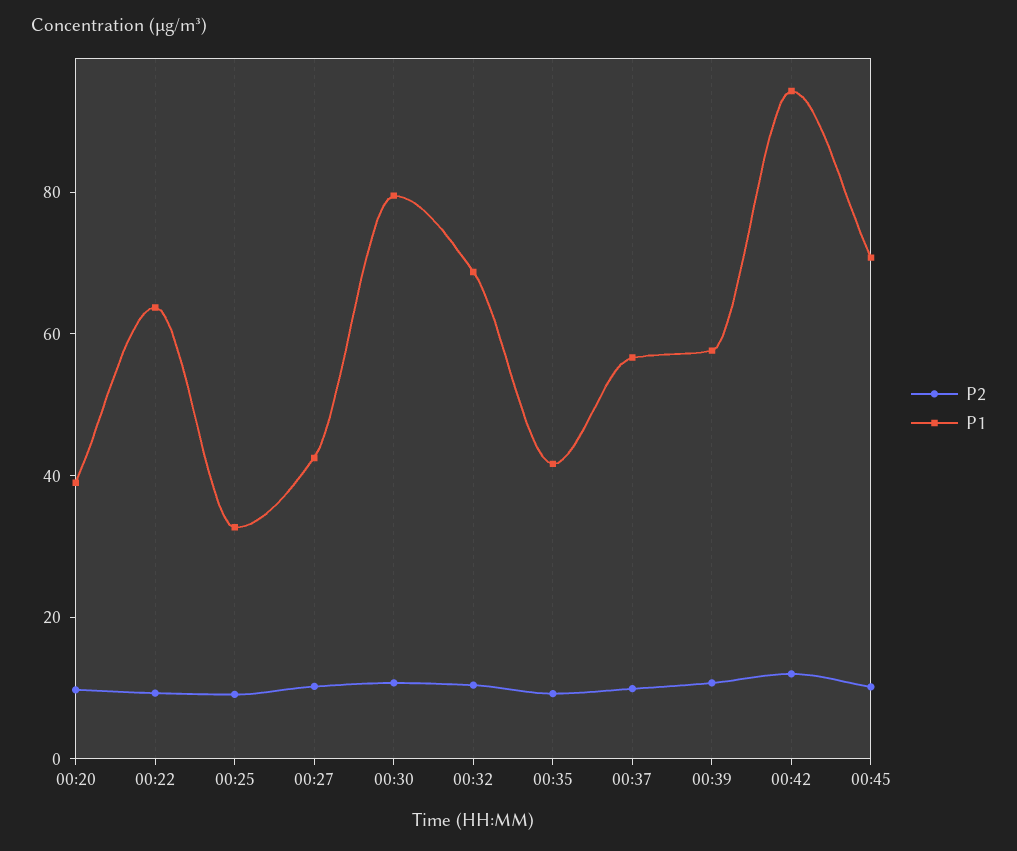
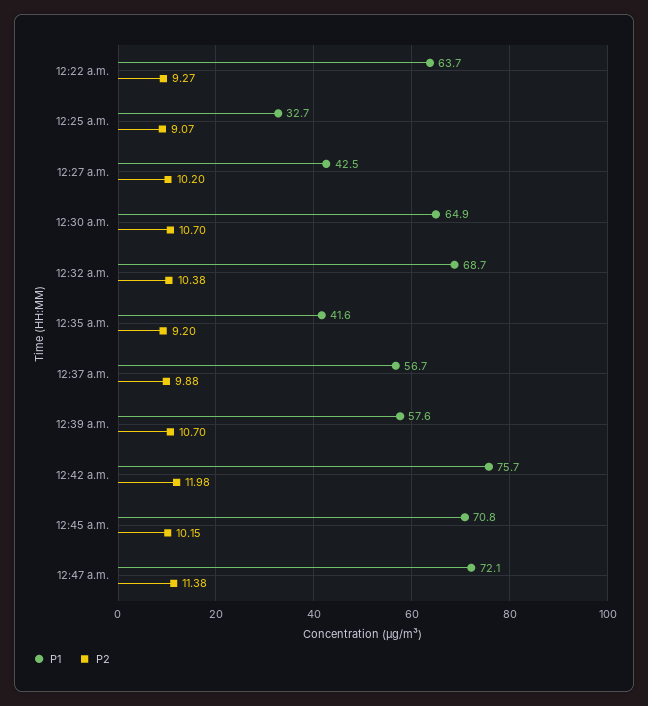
P2, 00:20: 10 -> none
P1, 00:20: 40 -> none
P1, 00:30: 80 -> 64.9
P1, 00:42: 95 -> 75.7
P1, 12:47 a.m.: none -> 72.1
P2, 12:47 a.m.: none -> 11.38

